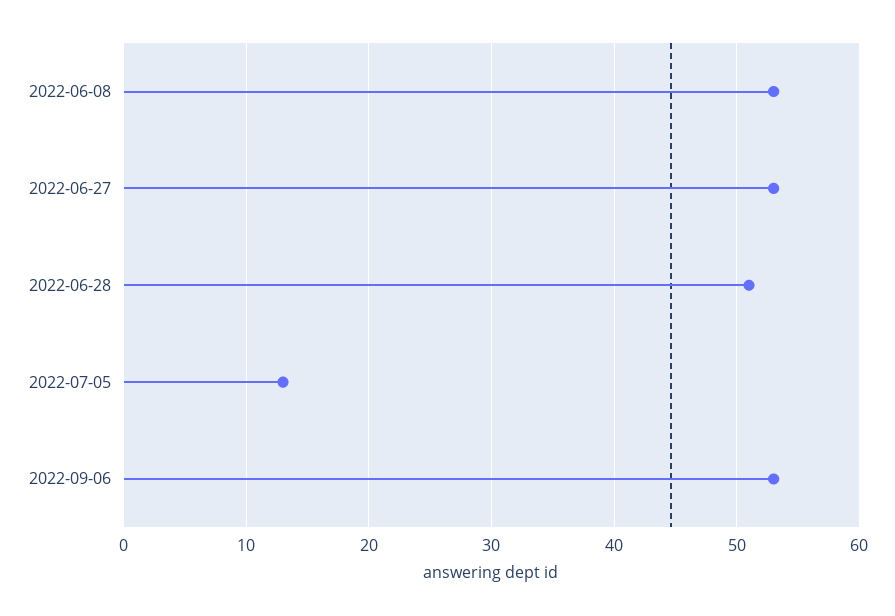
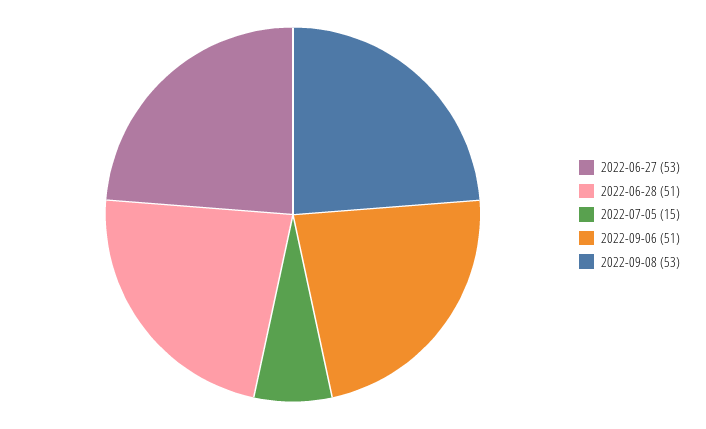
2022-06-08: 53 -> none
2022-07-05: 13 -> 15
2022-09-06: 53 -> 51
2022-09-08: none -> 53

